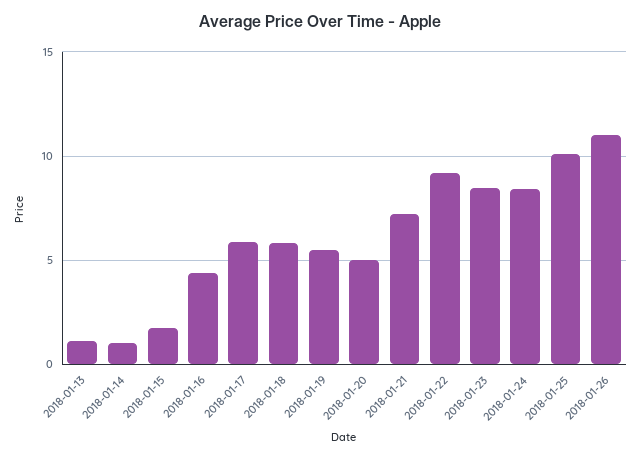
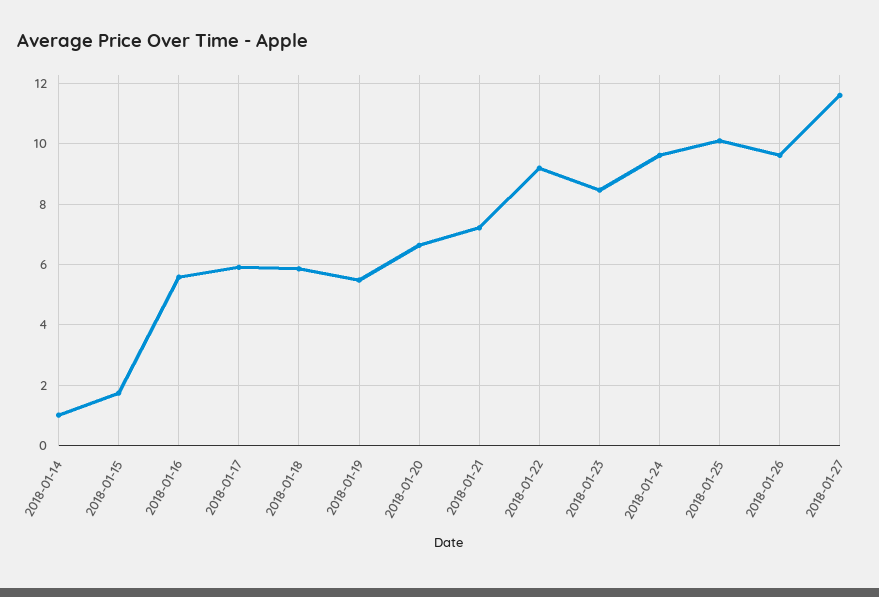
2018-01-13: 1 -> none
2018-01-16: 4.5 -> 5.6
2018-01-20: 5 -> 6.6
2018-01-24: 8.5 -> 9.6
2018-01-26: 11 -> 9.6
2018-01-27: none -> 11.6

